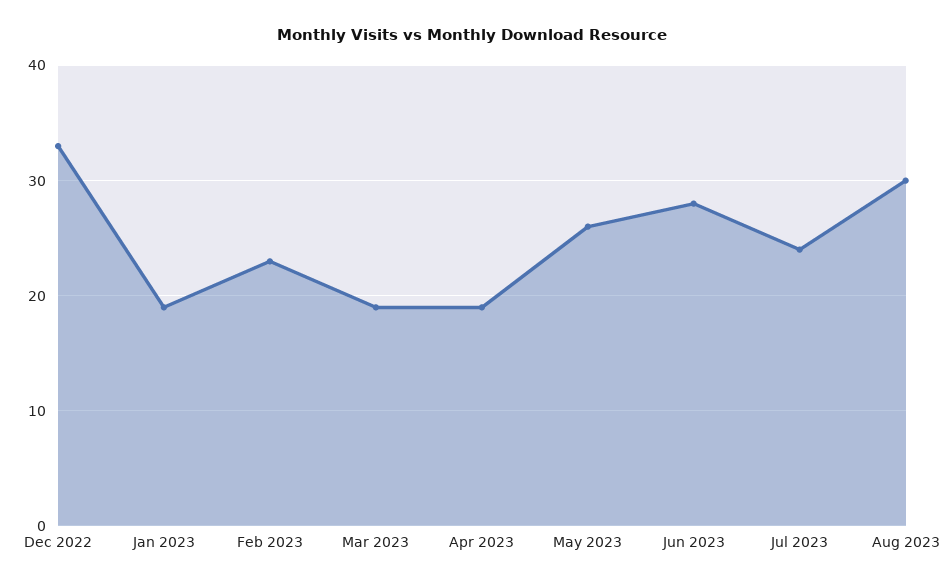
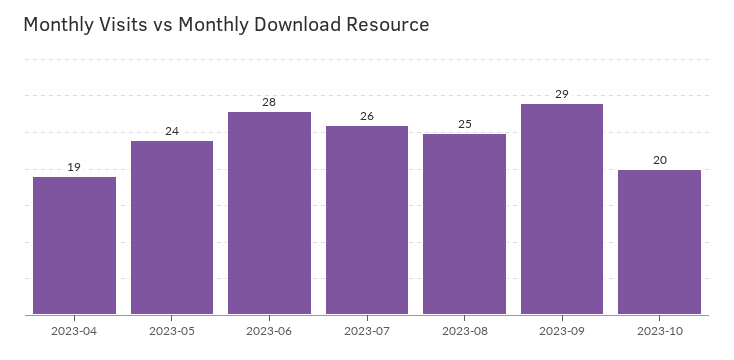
Dec 2022: 33 -> none
Jan 2023: 19 -> none
Feb 2023: 23 -> none
Mar 2023: 19 -> none
May 2023: 26 -> 24
Jul 2023: 24 -> 26
Aug 2023: 30 -> 25
2023-09: none -> 29
2023-10: none -> 20

